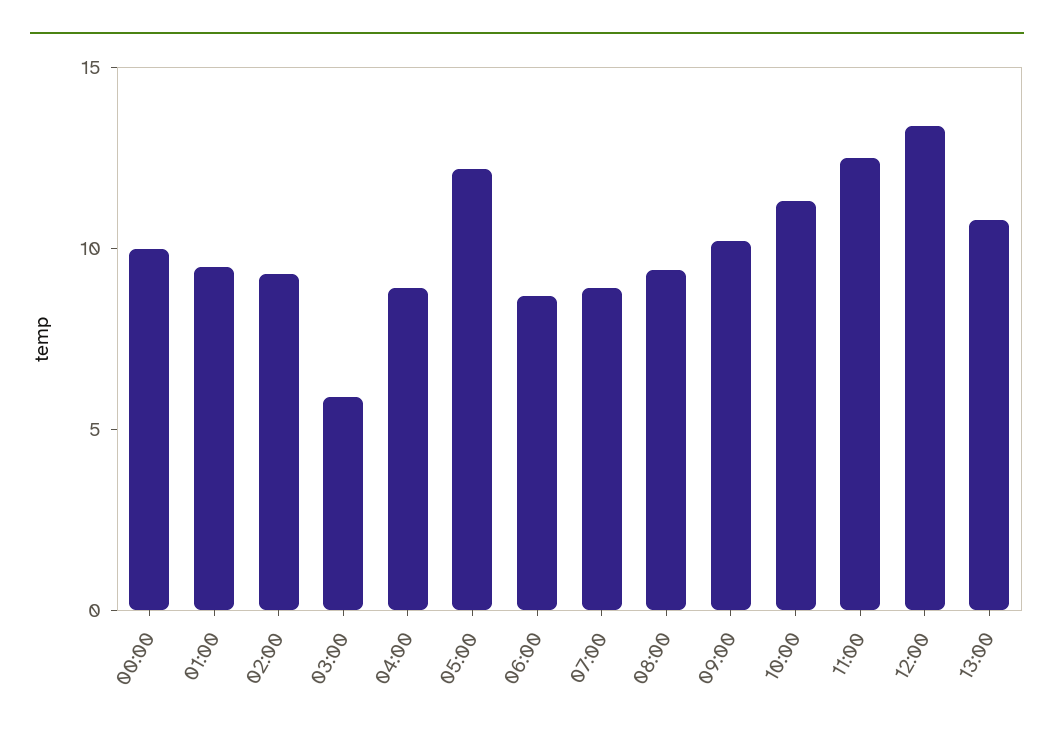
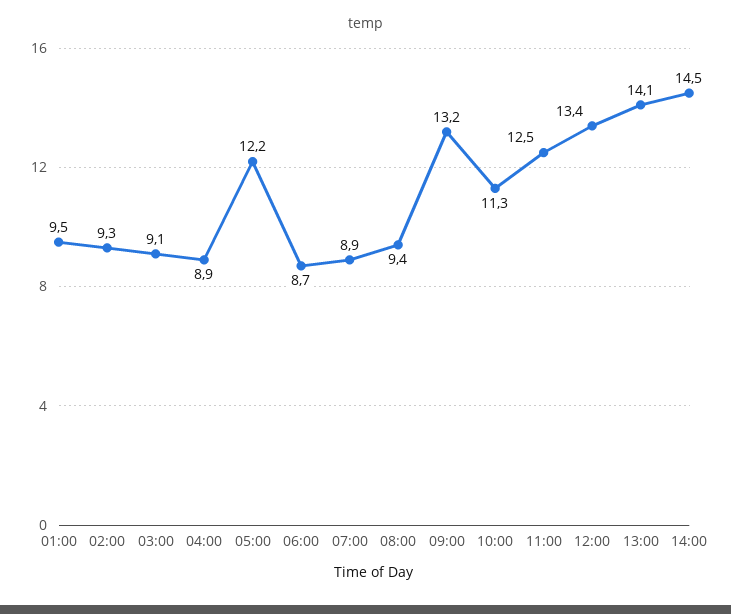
00:00: 10 -> none
03:00: 6 -> 9.1
09:00: 10 -> 13.2
13:00: 11 -> 14.1
14:00: none -> 14.5

